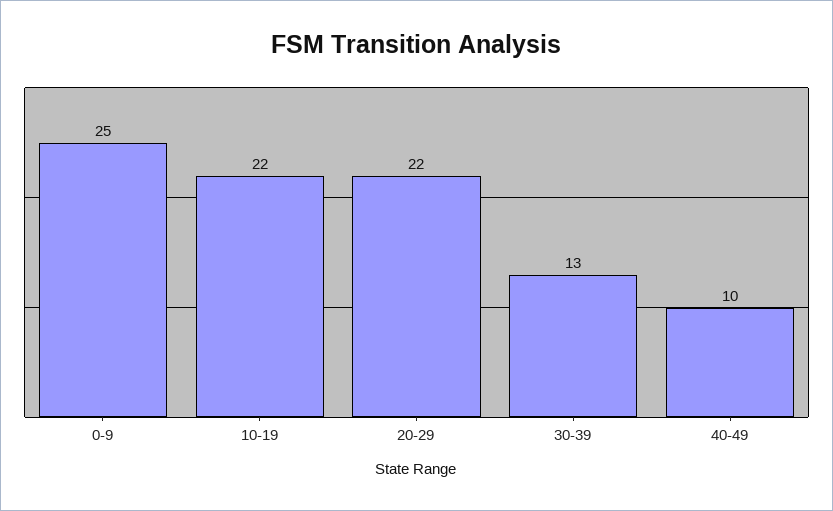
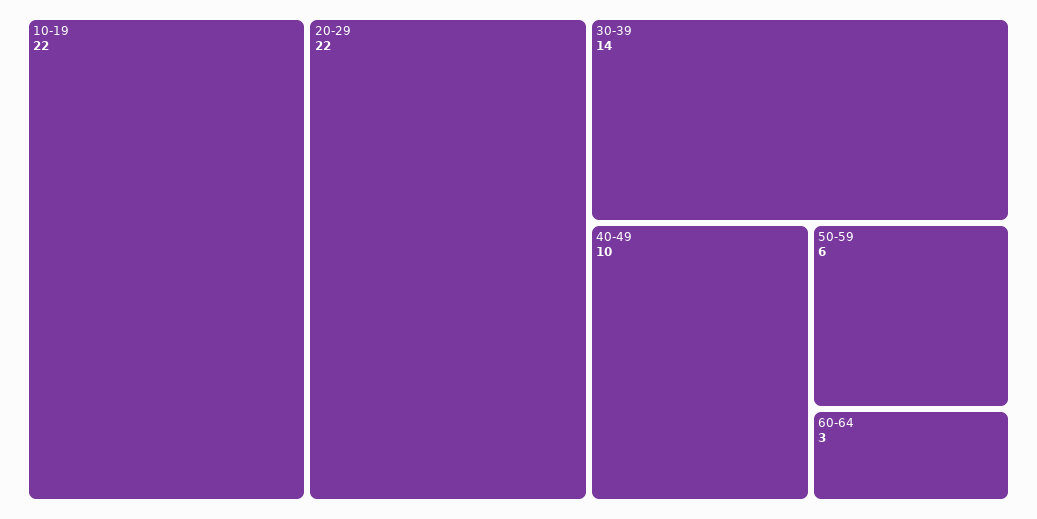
0-9: 25 -> none
30-39: 13 -> 14
50-59: none -> 6
60-64: none -> 3

